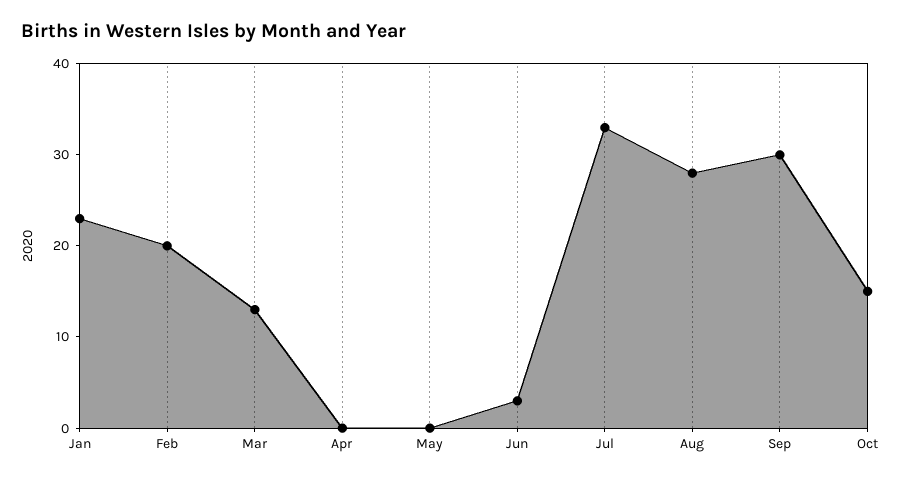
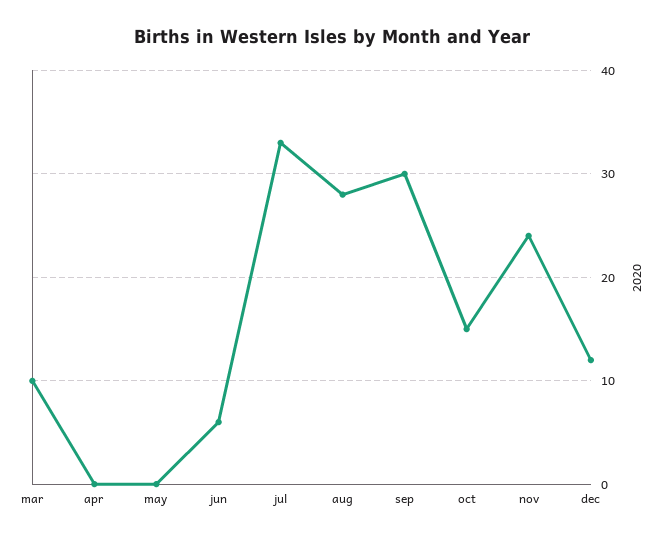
Jan: 23 -> none
Feb: 20 -> none
Mar: 13 -> 10
Jun: 3 -> 6
nov: none -> 24
dec: none -> 12

